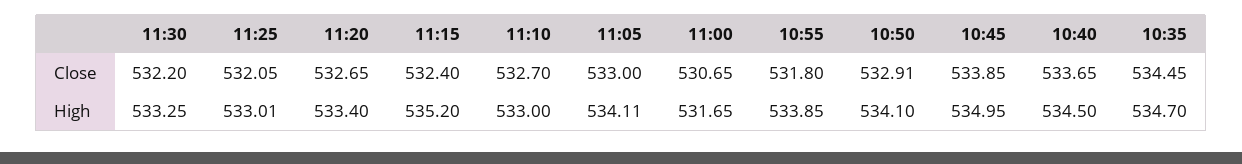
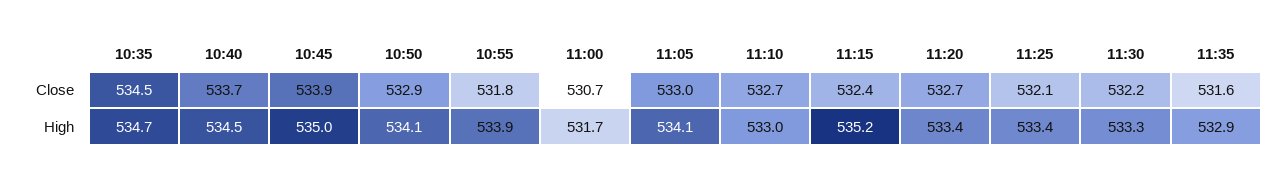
11:25, High: 533.01 -> 533.4
11:35, Close: none -> 531.6
11:35, High: none -> 532.9

